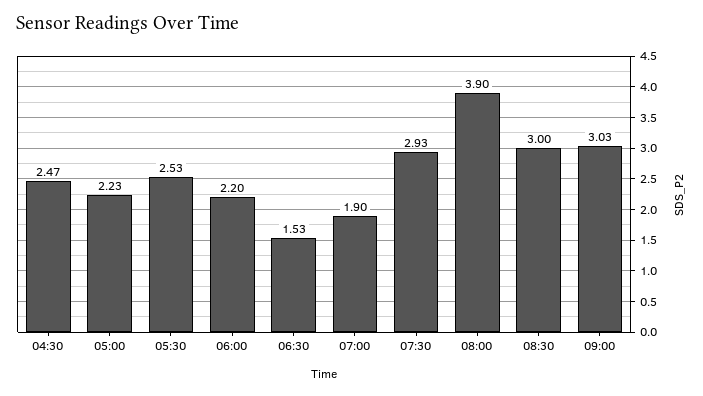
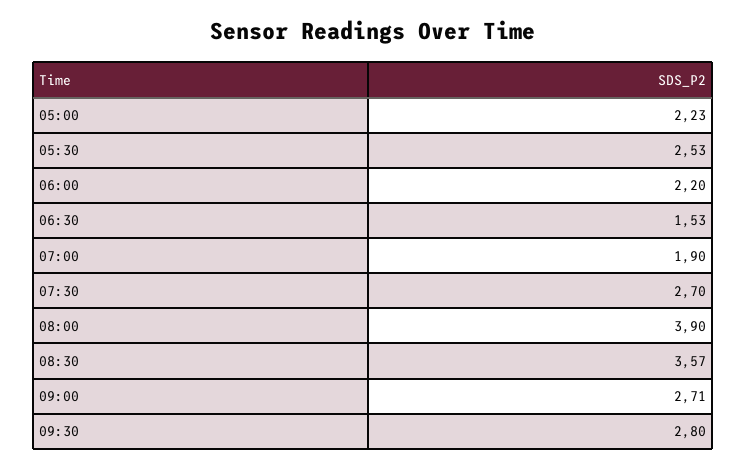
04:30: 2.47 -> none
07:30: 2.93 -> 2.7
08:30: 3 -> 3.57
09:00: 3.03 -> 2.71
09:30: none -> 2.8

